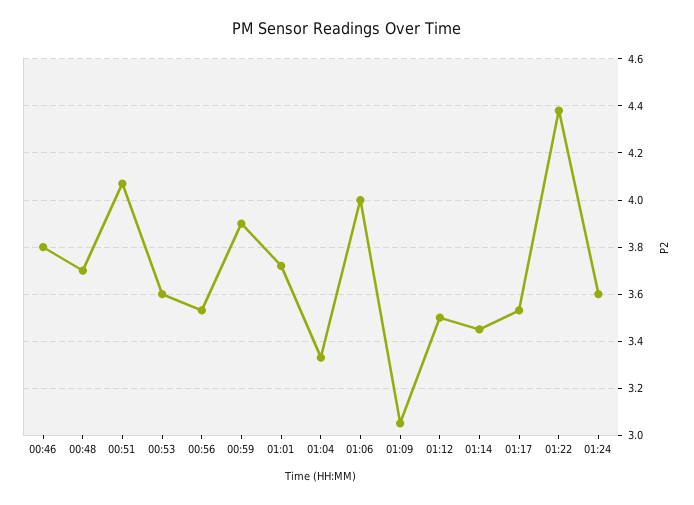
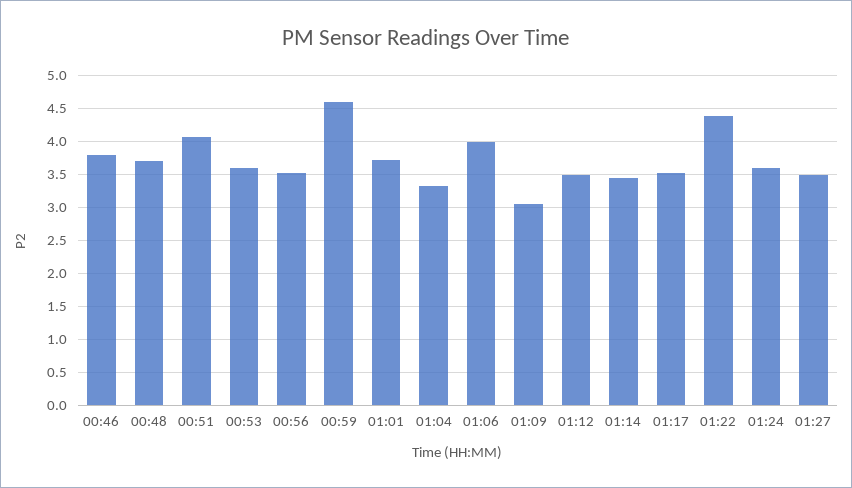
00:59: 3.9 -> 4.6
01:27: none -> 3.5

